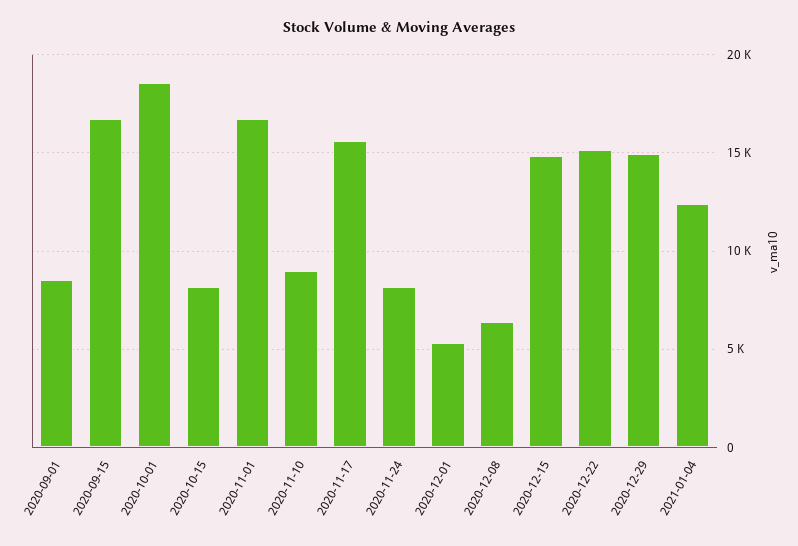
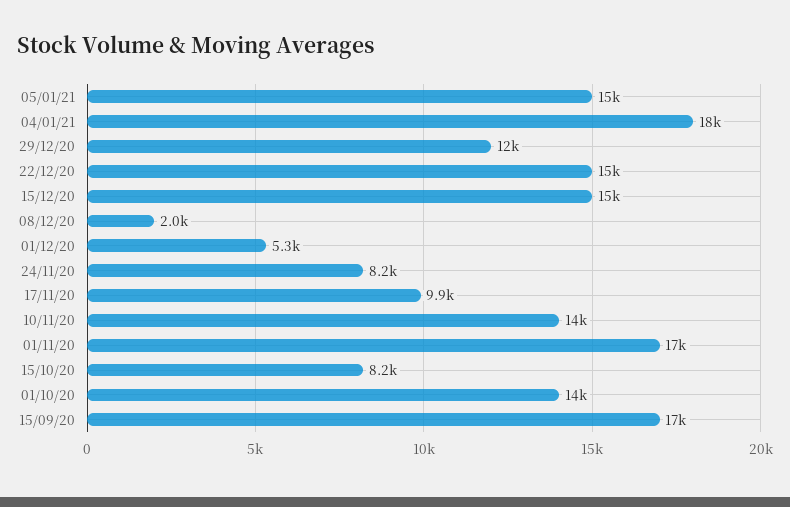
2020-09-01: 8500 -> none
2020-10-01: 18500 -> 14000
2020-11-10: 9000 -> 14000
2020-11-17: 15500 -> 9900
2020-12-08: 6500 -> 2000
2020-12-29: 15000 -> 12000
2021-01-04: 12500 -> 18000
05/01/21: none -> 15000

